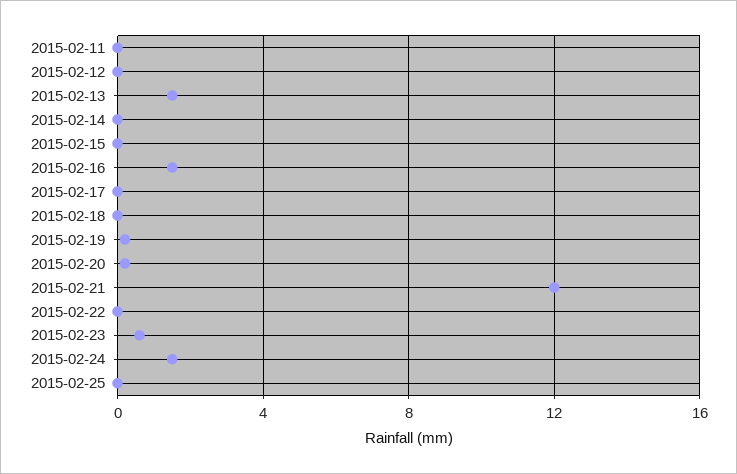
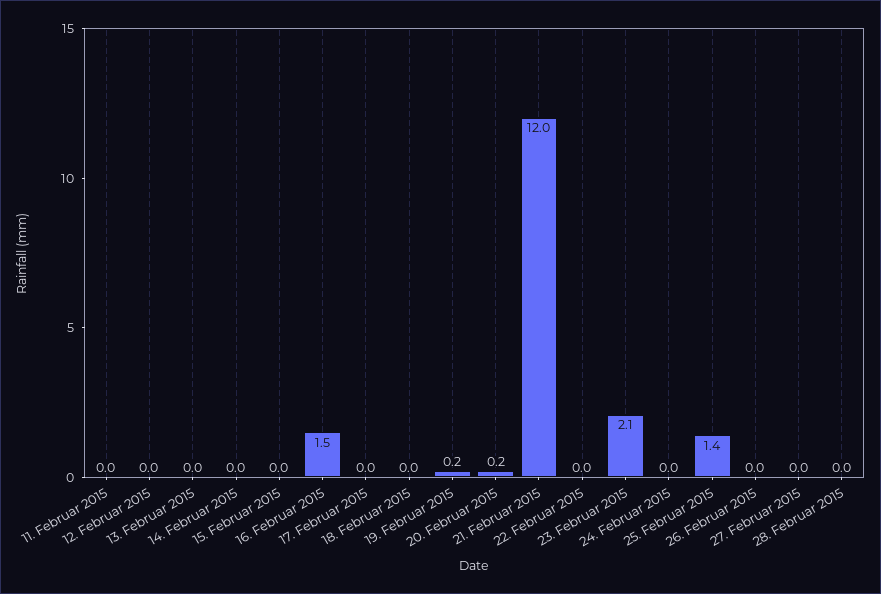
2015-02-13: 1.5 -> 0
2015-02-23: 0.5 -> 2.1
2015-02-24: 1.5 -> 0
2015-02-25: 0 -> 1.4
26. Februar 2015: none -> 0
27. Februar 2015: none -> 0
28. Februar 2015: none -> 0

